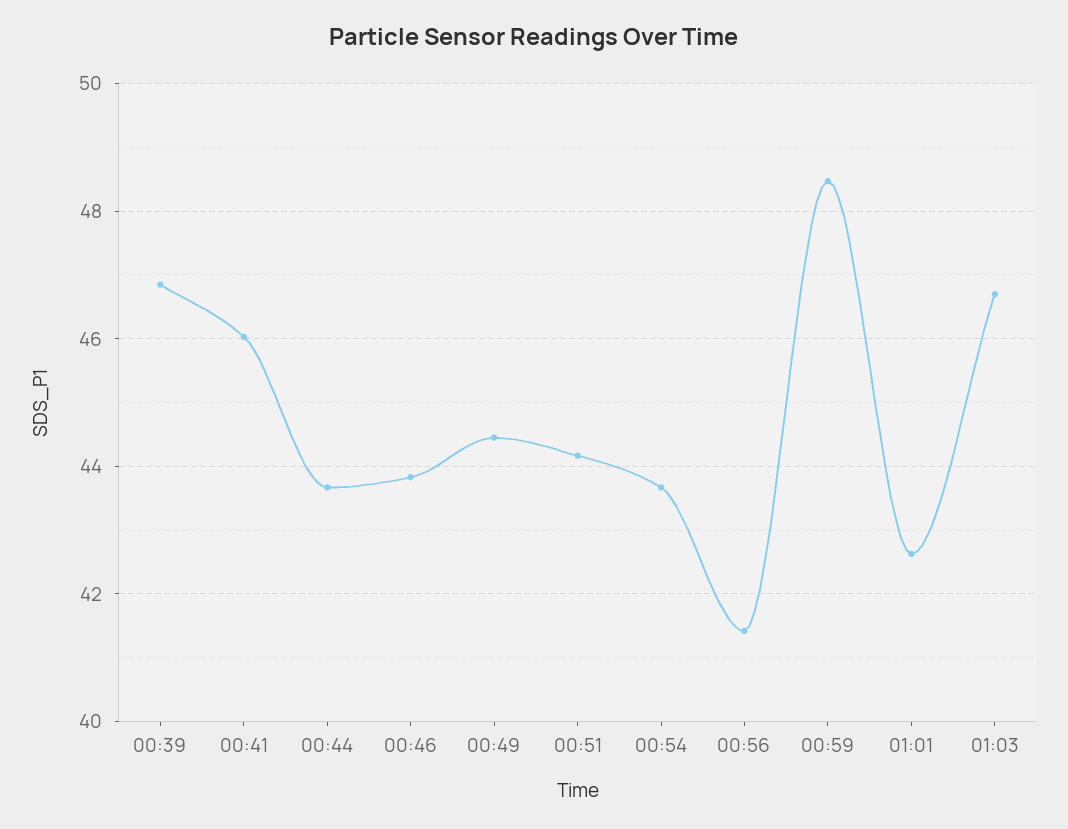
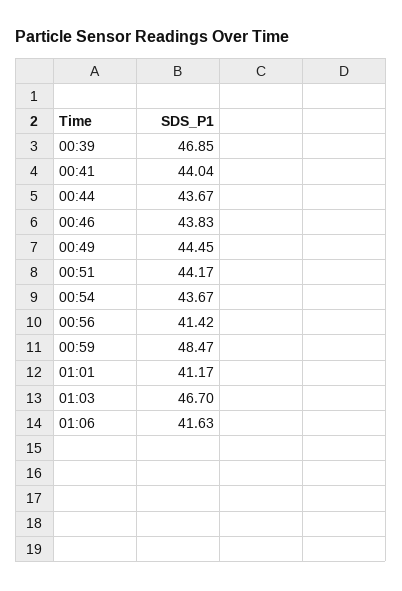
00:41: 46 -> 44.04
01:01: 42.6 -> 41.17
01:06: none -> 41.63

